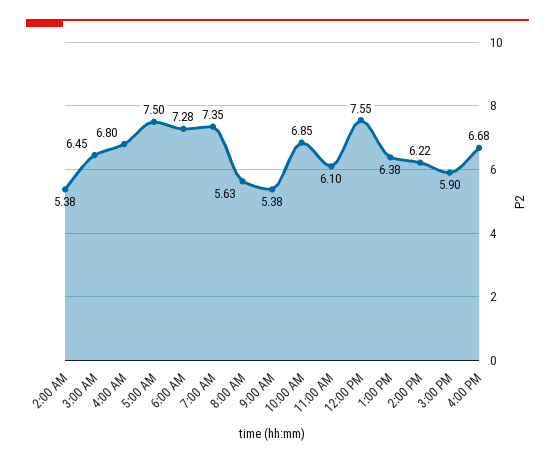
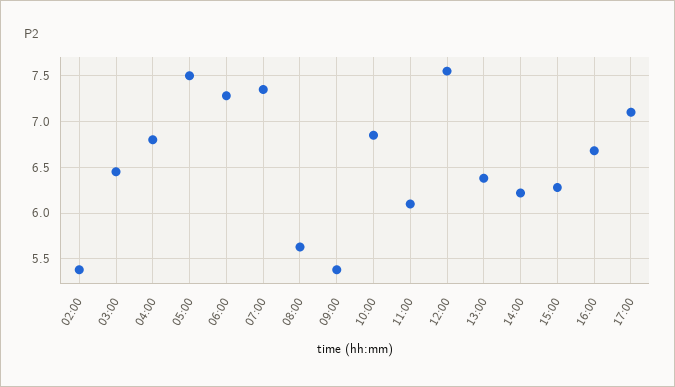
3:00 PM: 5.9 -> 6.3
17:00: none -> 7.1

